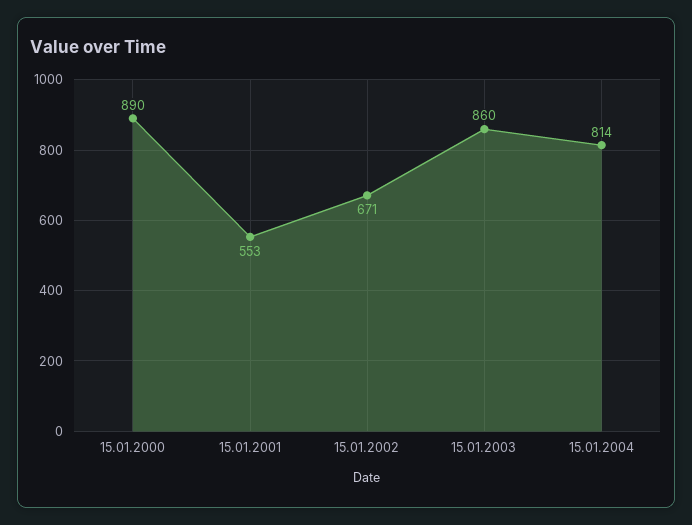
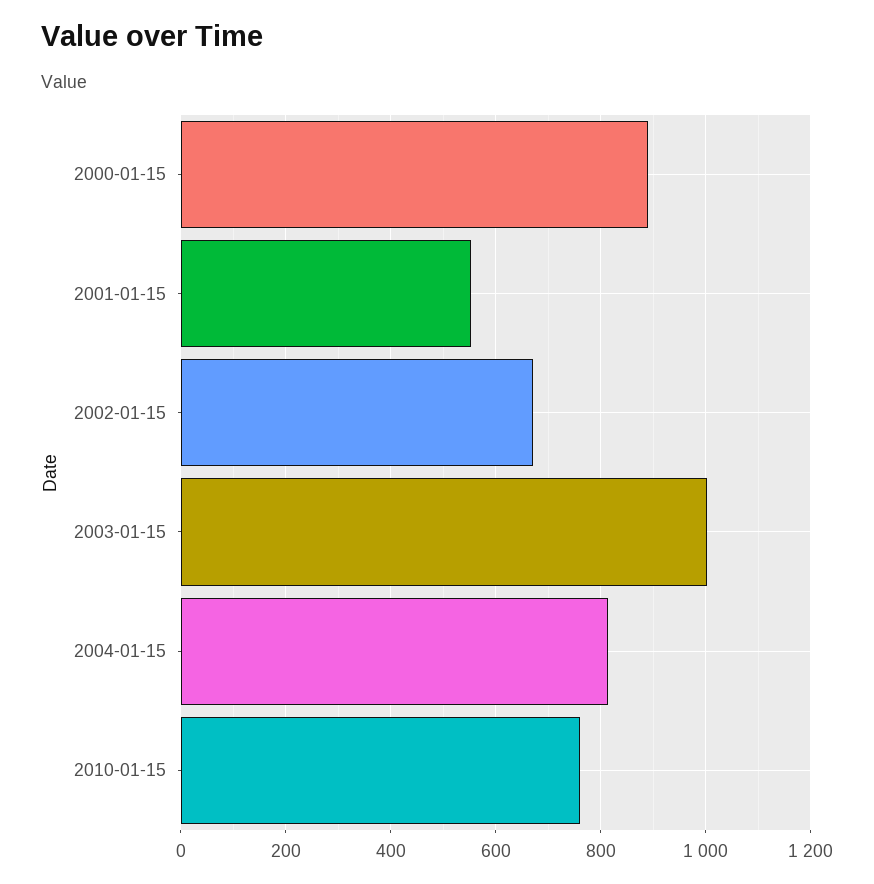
15.01.2003: 860 -> 1000
2010-01-15: none -> 760

